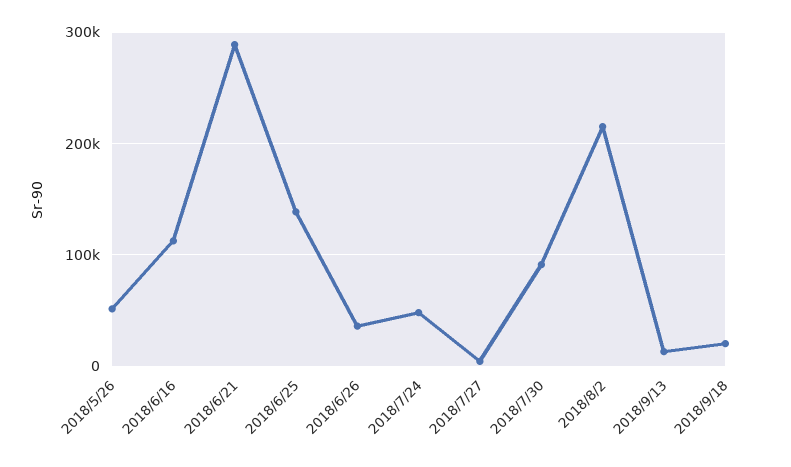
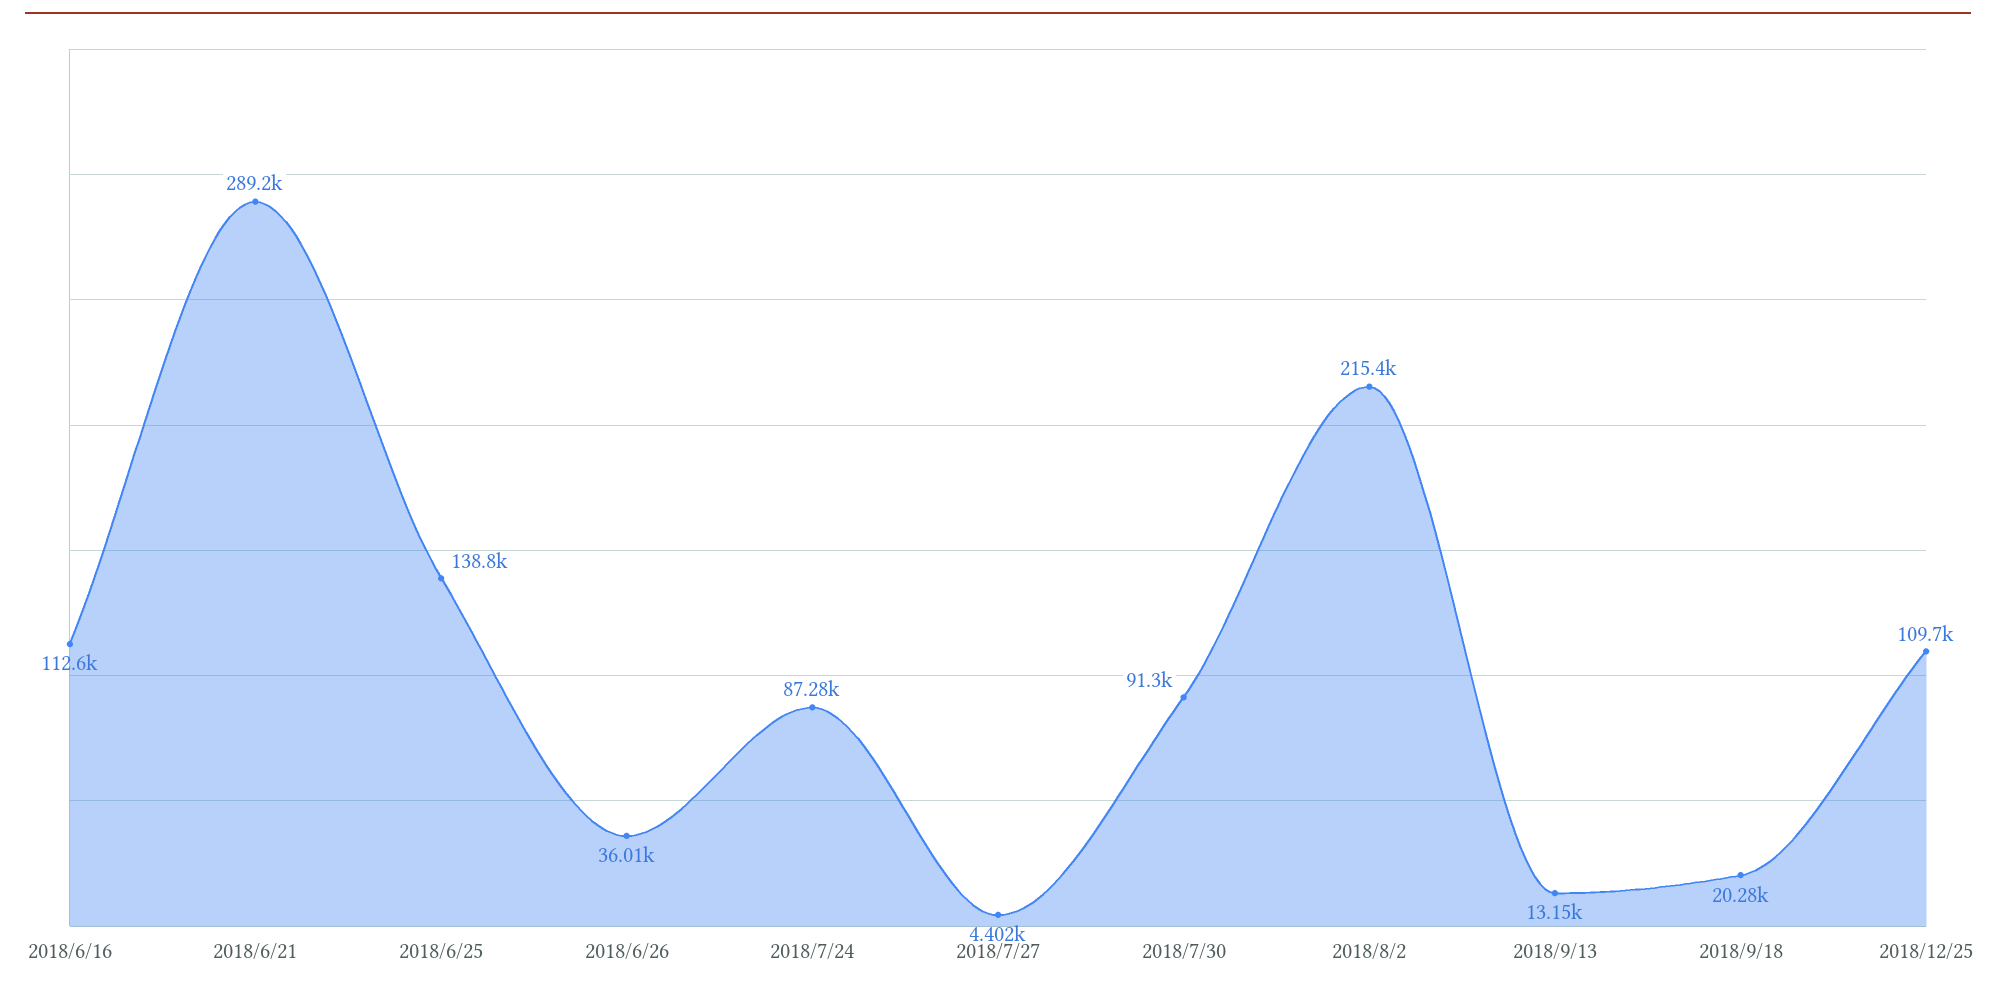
2018/5/26: 50000 -> none
2018/7/24: 50000 -> 87280
2018/12/25: none -> 109700

